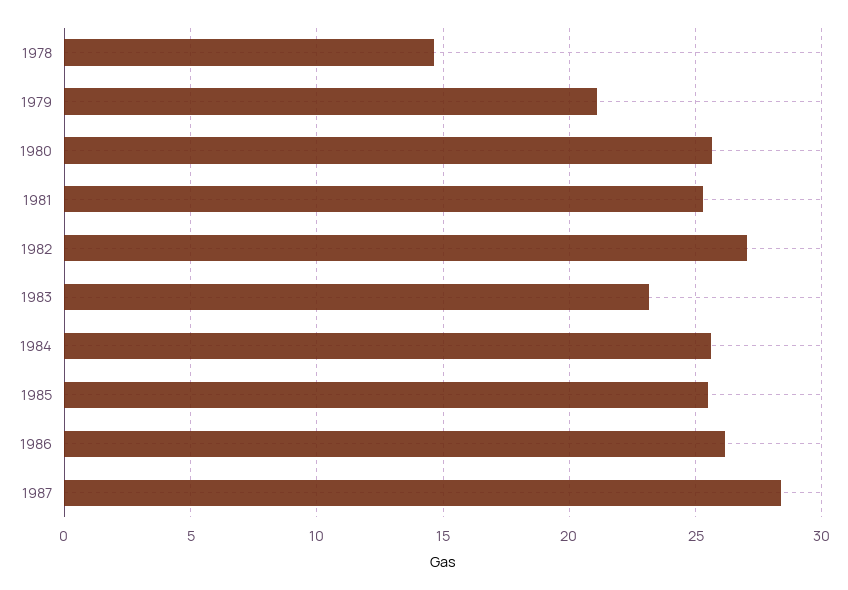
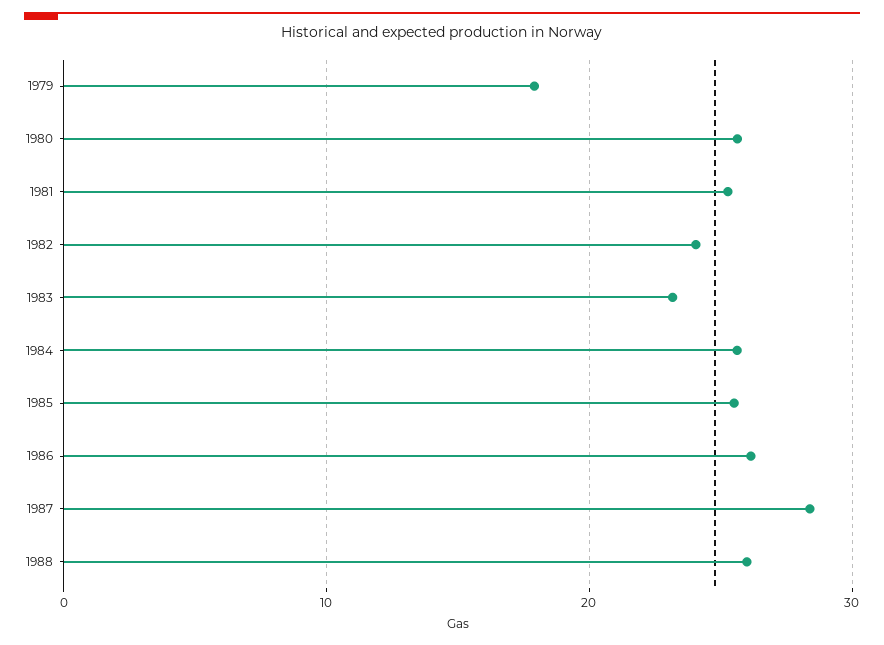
1978: 14.5 -> none
1979: 21 -> 18
1982: 27 -> 24
1988: none -> 26

